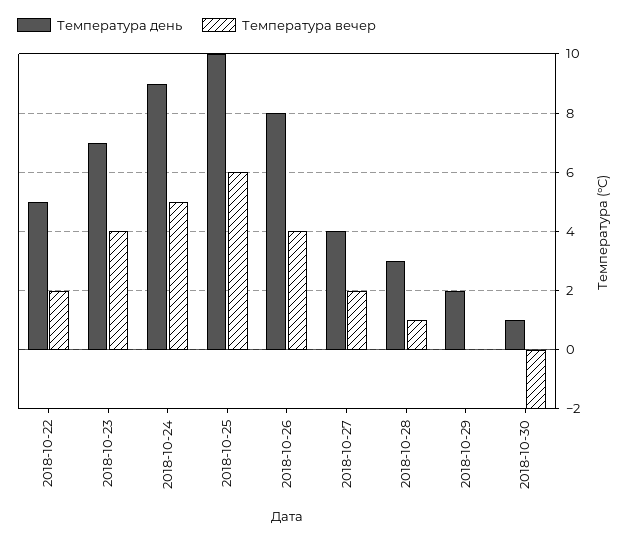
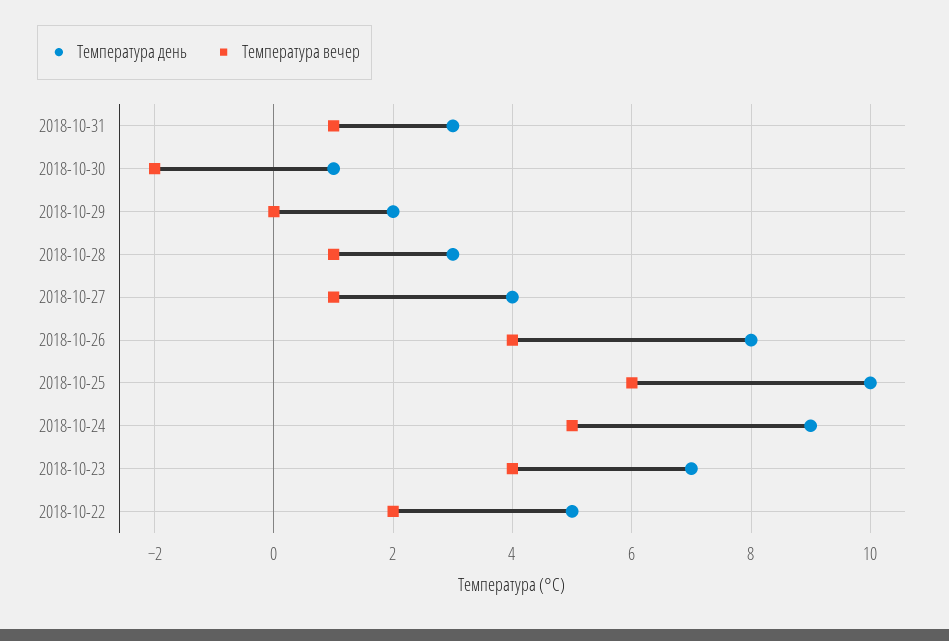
Температура вечер, 2018-10-27: 2 -> 1
Температура день, 2018-10-31: none -> 3
Температура вечер, 2018-10-31: none -> 1

